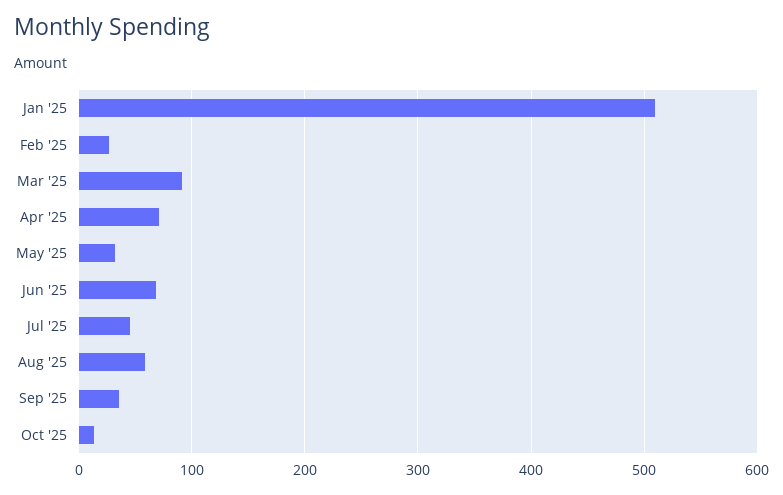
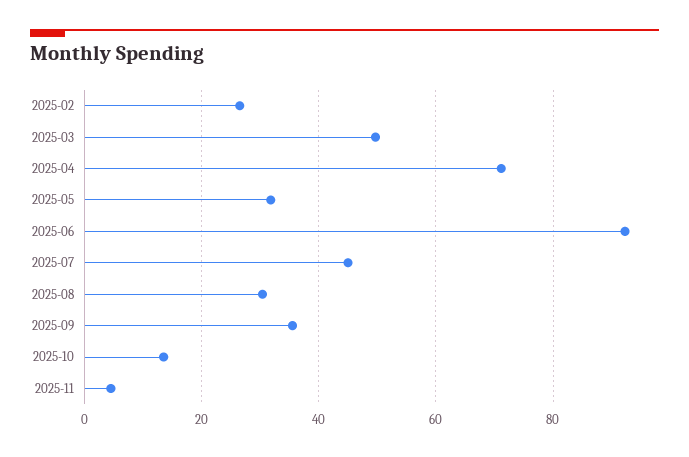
Jan '25: 510 -> none
Mar '25: 90 -> 50
Jun '25: 70 -> 92
Aug '25: 60 -> 30
2025-11: none -> 4

